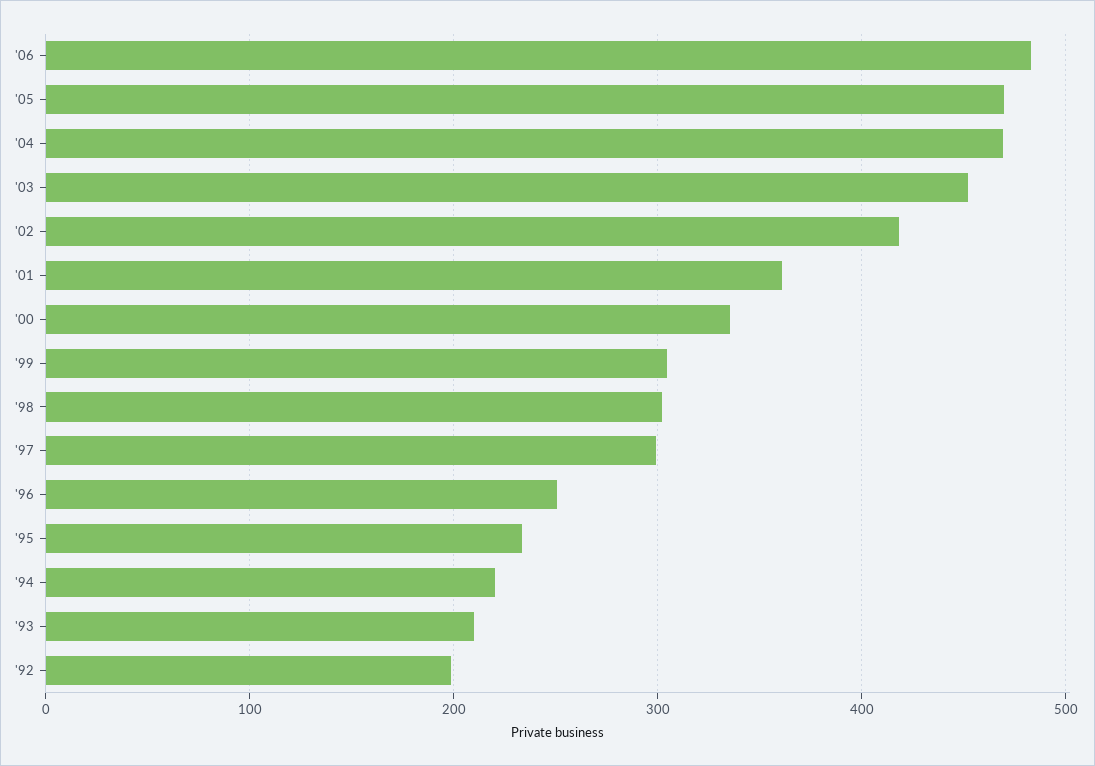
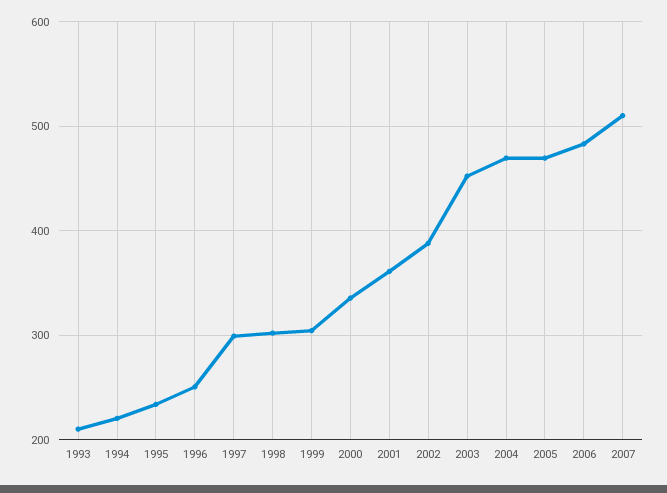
'02: 420 -> 390
'92: 200 -> none
2007: none -> 510

